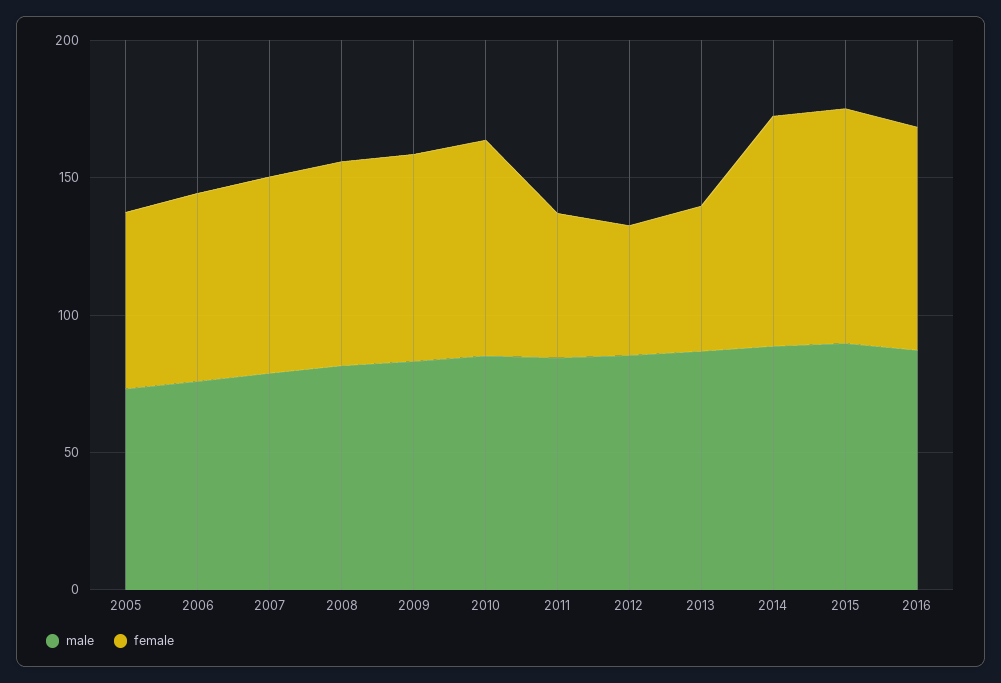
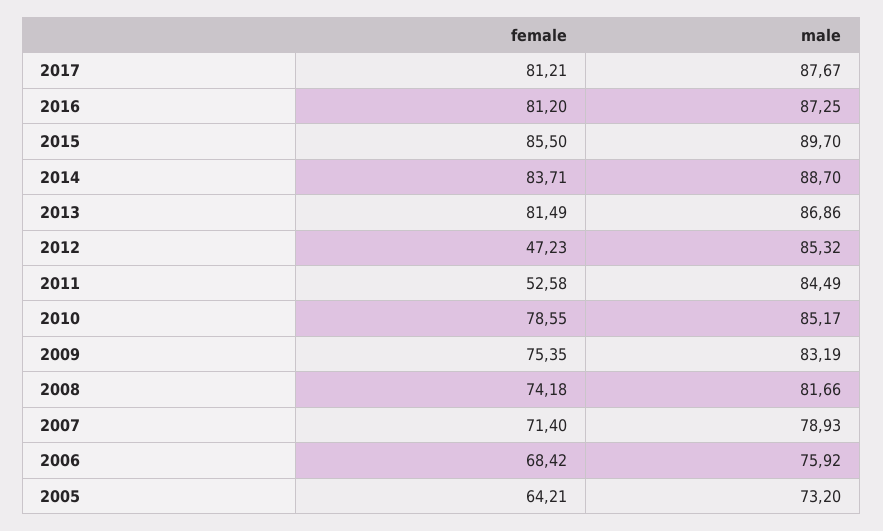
female, 2013: 50 -> 81.49
female, 2017: none -> 81.21
male, 2017: none -> 87.67

